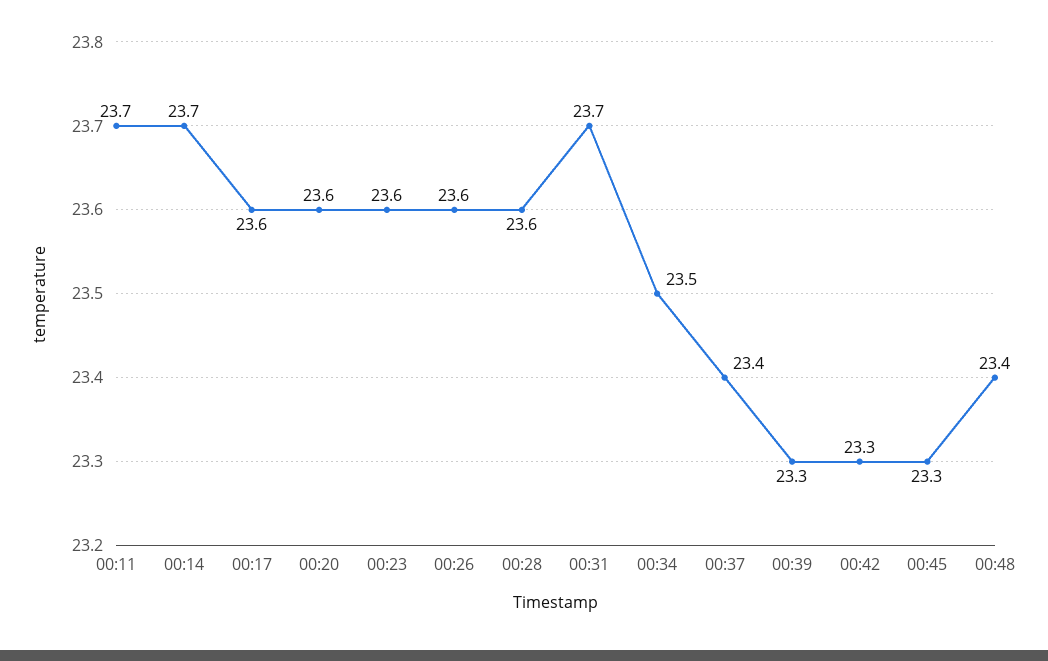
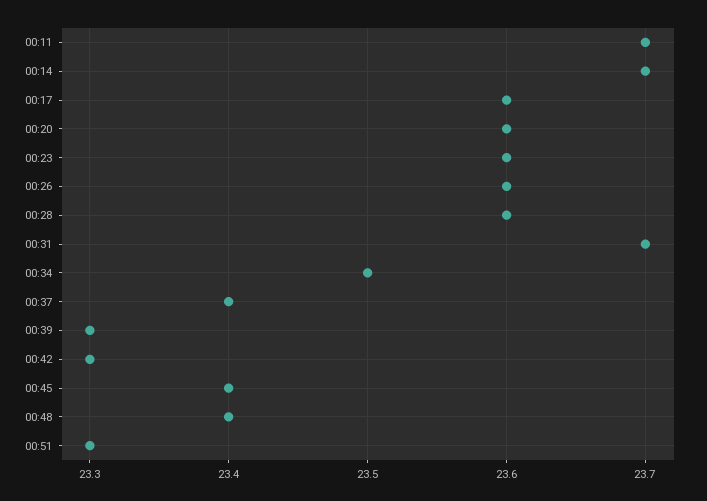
00:45: 23.3 -> 23.4
00:51: none -> 23.3

